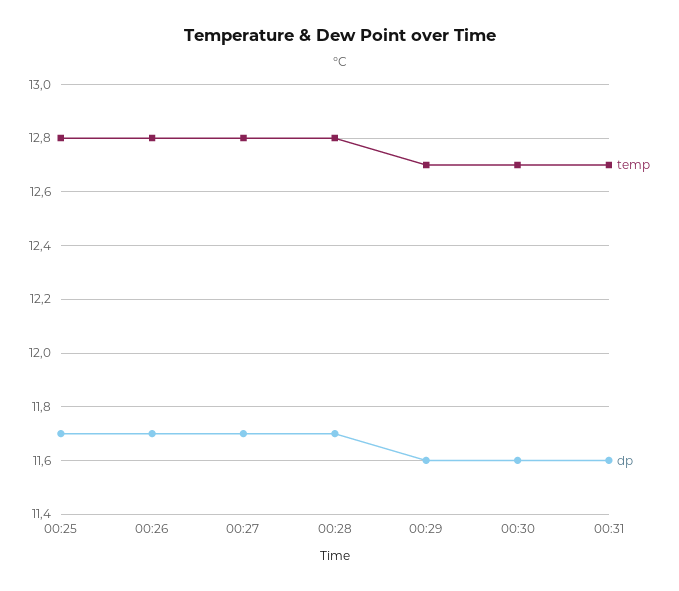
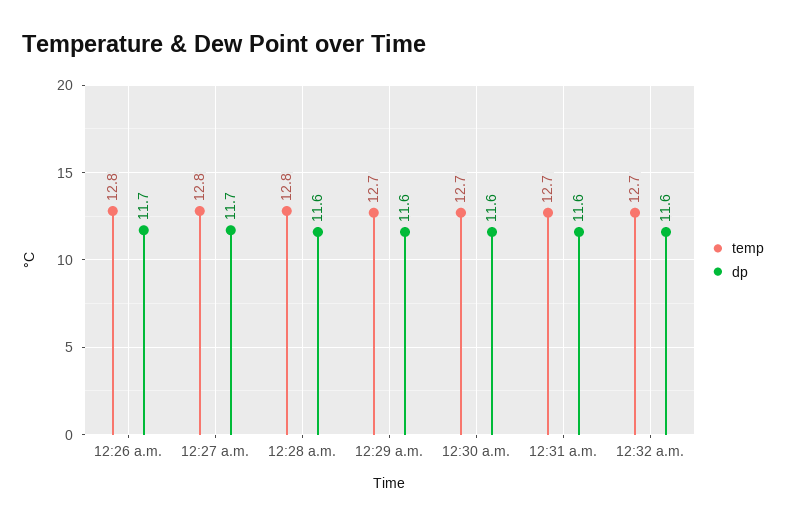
temp, 00:25: 12.8 -> none
dp, 00:25: 11.7 -> none
dp, 00:28: 11.7 -> 11.6
temp, 12:32 a.m.: none -> 12.7
dp, 12:32 a.m.: none -> 11.6

